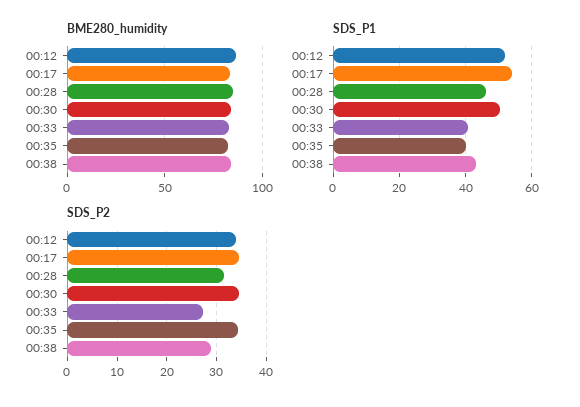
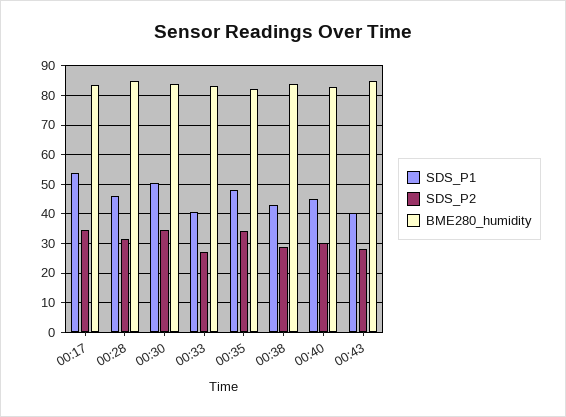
BME280_humidity, 00:12: 85 -> none
SDS_P1, 00:12: 52 -> none
SDS_P1, 00:35: 40 -> 47.5
SDS_P2, 00:12: 34 -> none
SDS_P1, 00:40: none -> 45
SDS_P2, 00:40: none -> 30
BME280_humidity, 00:40: none -> 82.5
SDS_P1, 00:43: none -> 40
SDS_P2, 00:43: none -> 27.5
BME280_humidity, 00:43: none -> 85

